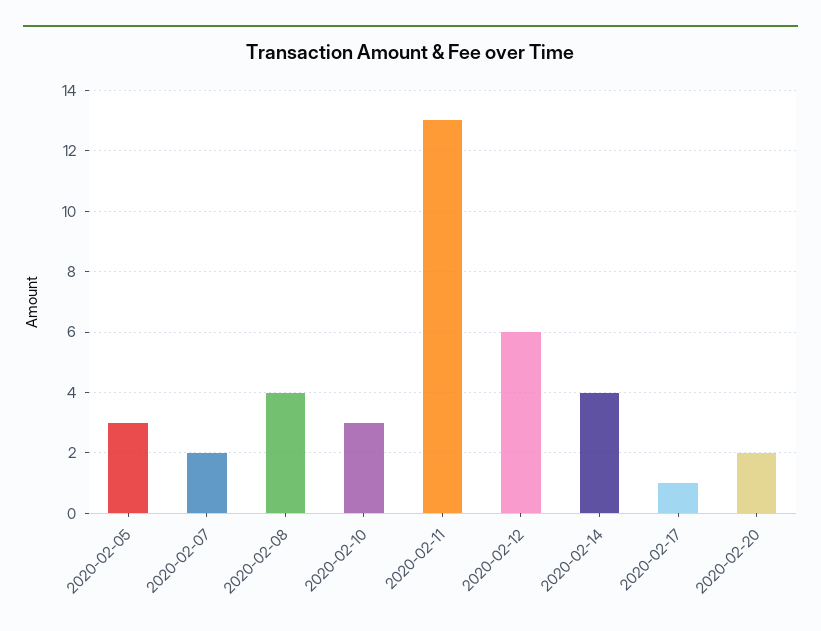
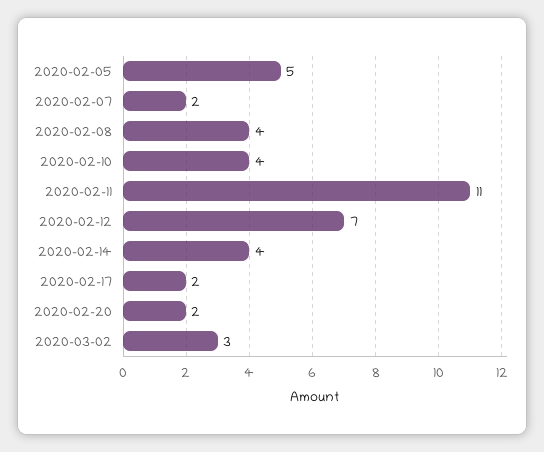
2020-02-05: 3 -> 5
2020-02-10: 3 -> 4
2020-02-11: 13 -> 11
2020-02-12: 6 -> 7
2020-02-17: 1 -> 2
2020-03-02: none -> 3

